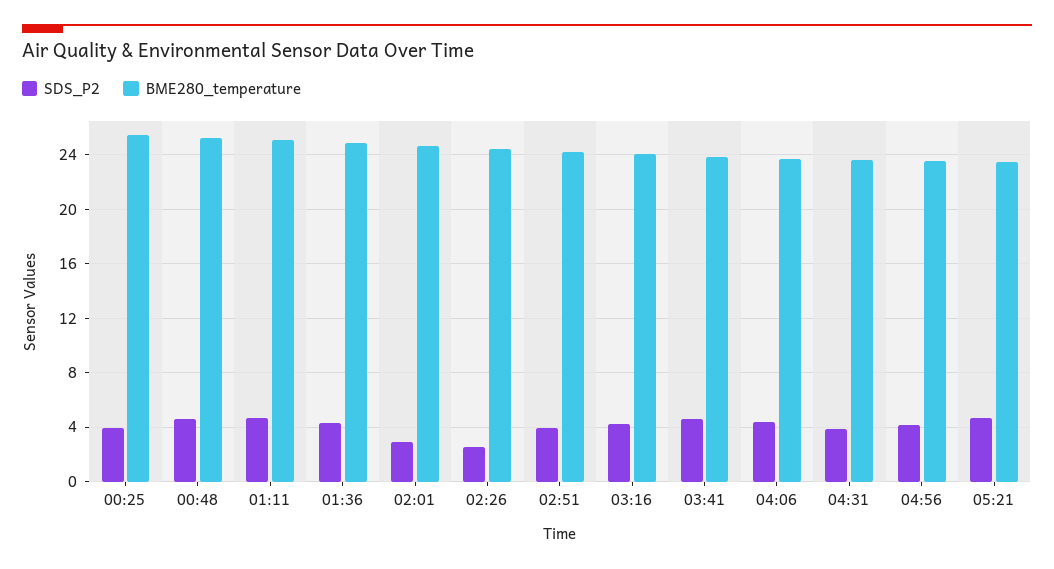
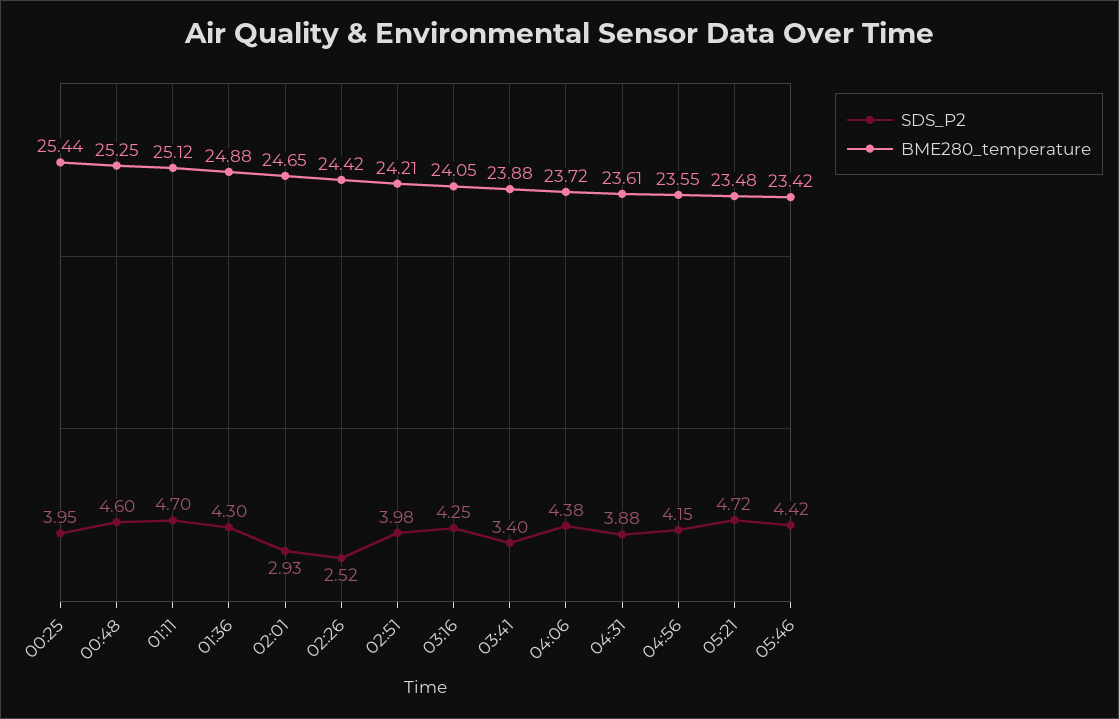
SDS_P2, 03:41: 4.5 -> 3.4
SDS_P2, 05:46: none -> 4.42
BME280_temperature, 05:46: none -> 23.42

